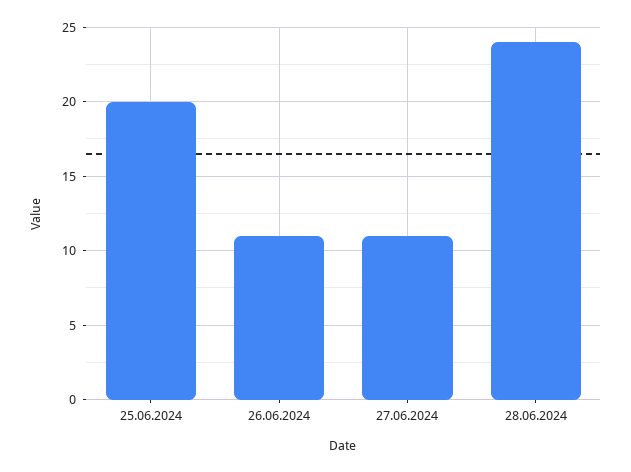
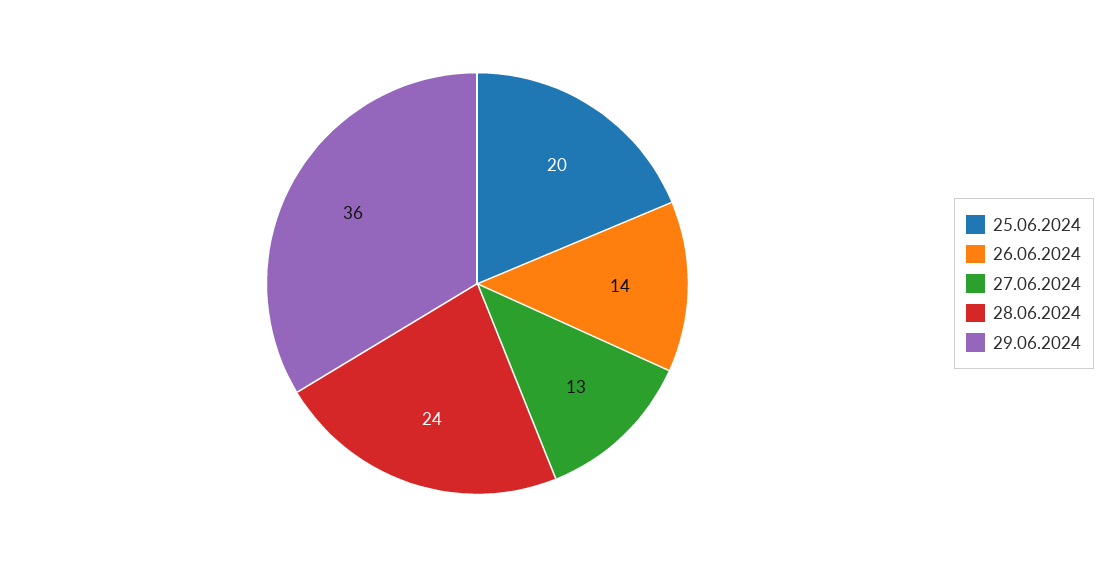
26.06.2024: 11 -> 14
27.06.2024: 11 -> 13
29.06.2024: none -> 36

